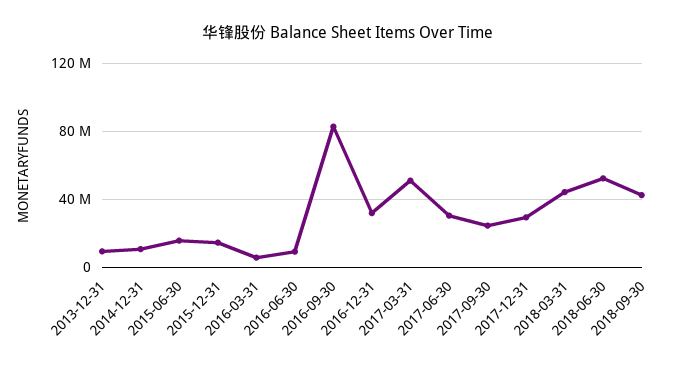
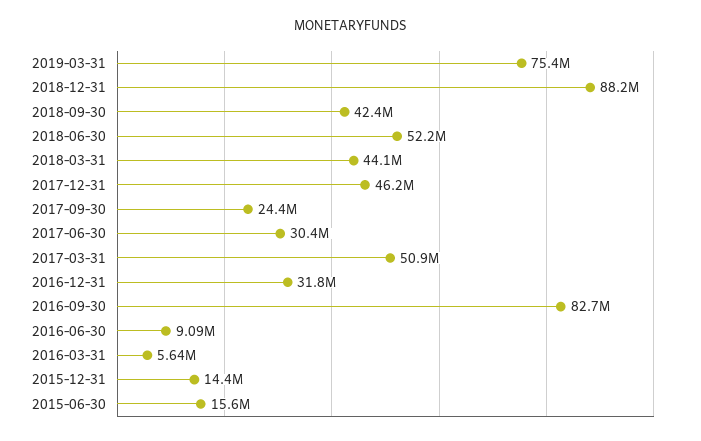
2013-12-31: 10000000 -> none
2014-12-31: 10000000 -> none
2017-12-31: 30000000 -> 46200000
2019-03-31: none -> 75400000
2018-12-31: none -> 88200000

